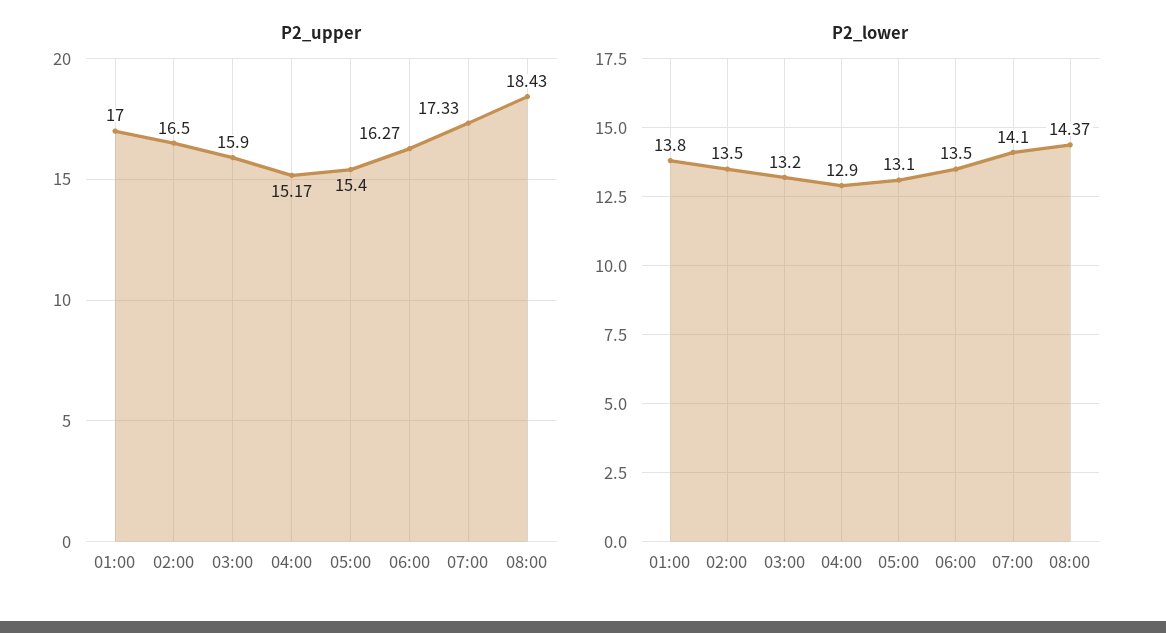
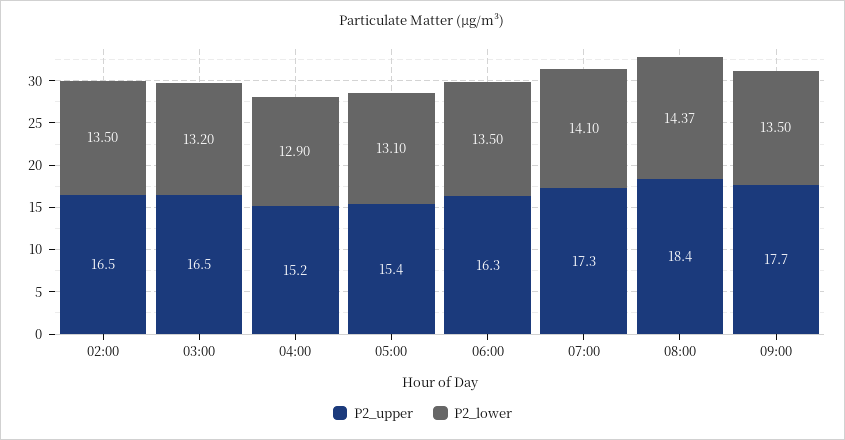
P2_upper, 01:00: 17 -> none
P2_upper, 03:00: 15.9 -> 16.5
P2_lower, 01:00: 13.8 -> none
P2_upper, 09:00: none -> 17.7
P2_lower, 09:00: none -> 13.5

